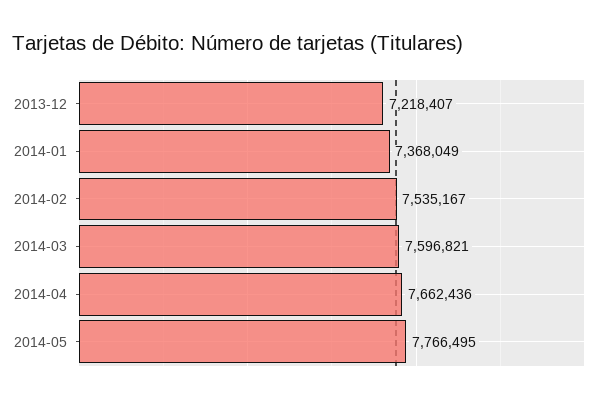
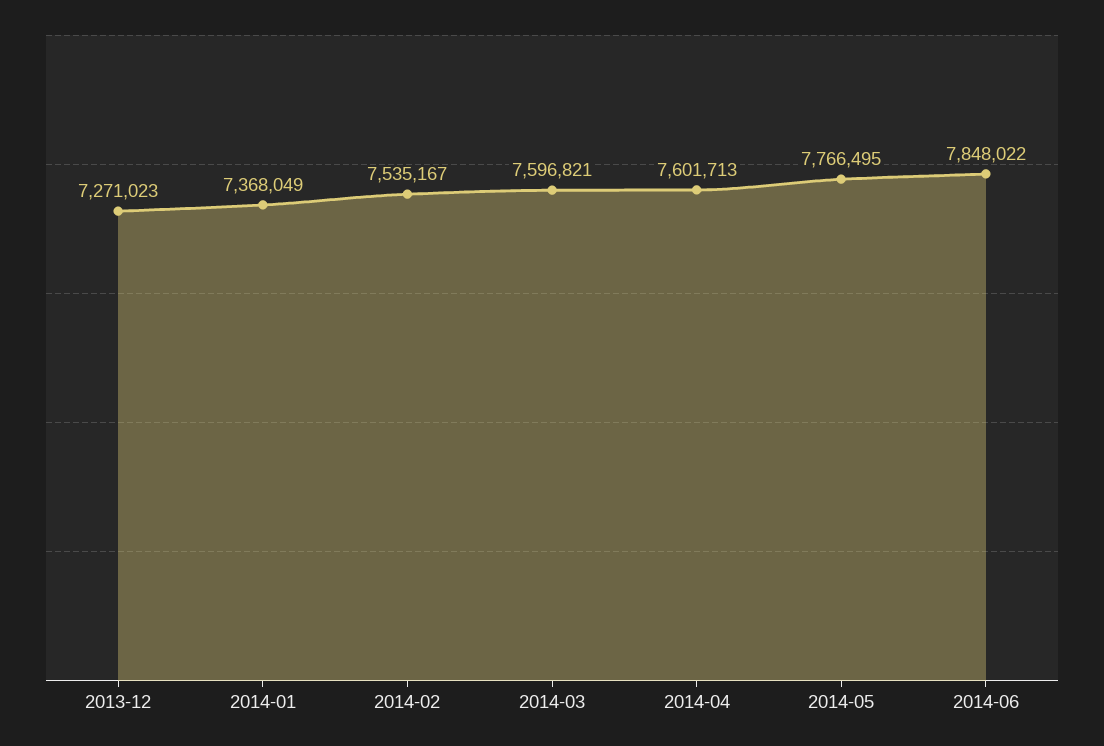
2013-12: 7218407 -> 7271023
2014-04: 7662436 -> 7601713
2014-06: none -> 7848022

